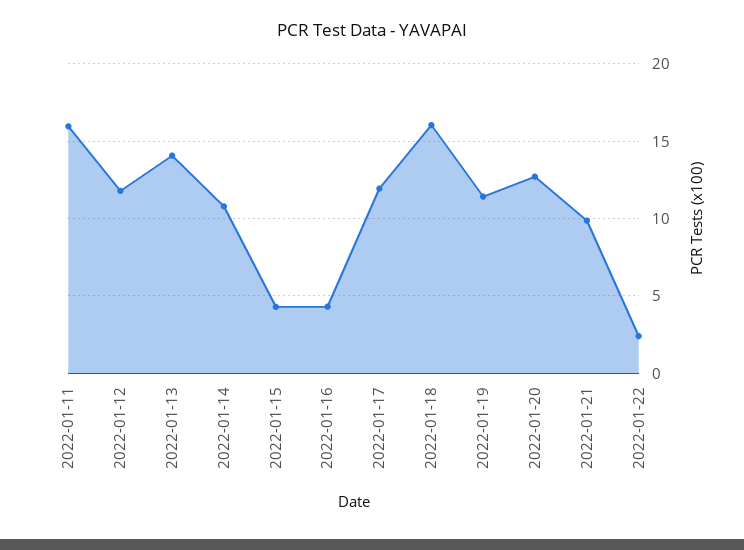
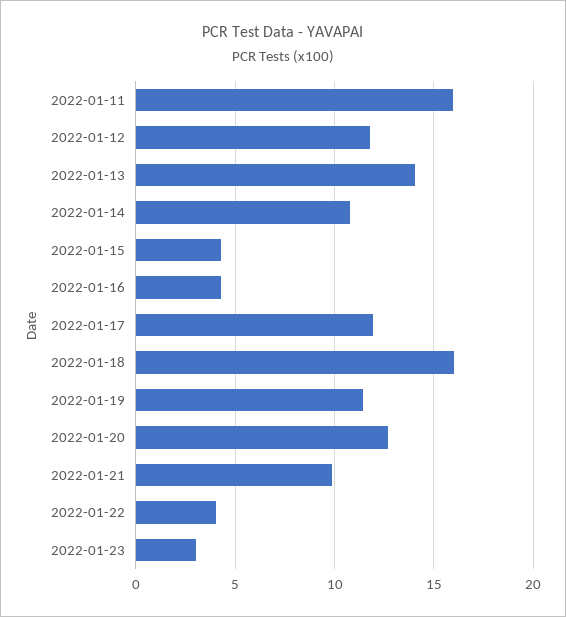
2022-01-22: 2.5 -> 4
2022-01-23: none -> 3

